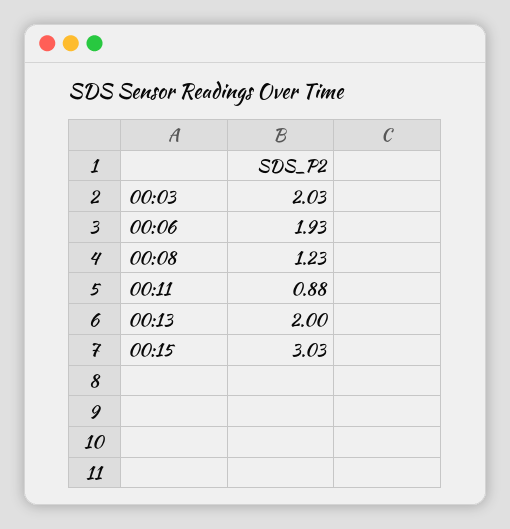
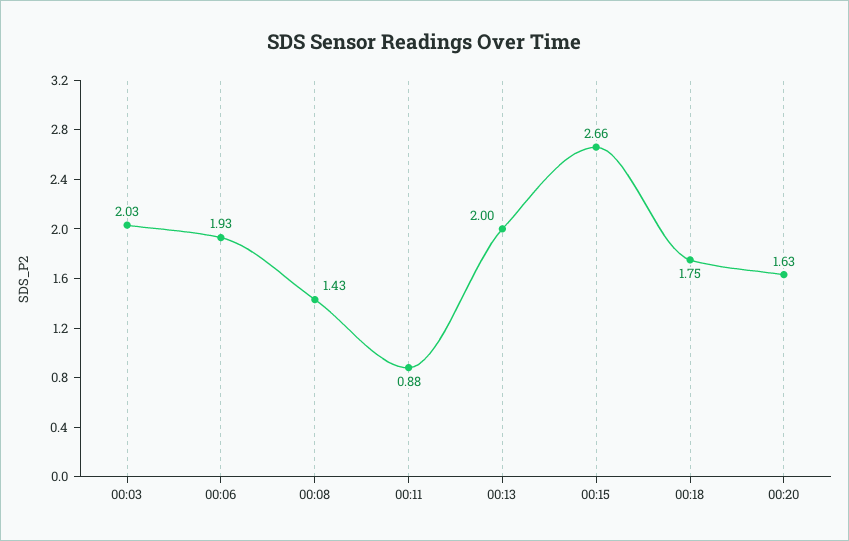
00:08: 1.23 -> 1.43
00:15: 3.03 -> 2.66
00:18: none -> 1.75
00:20: none -> 1.63

